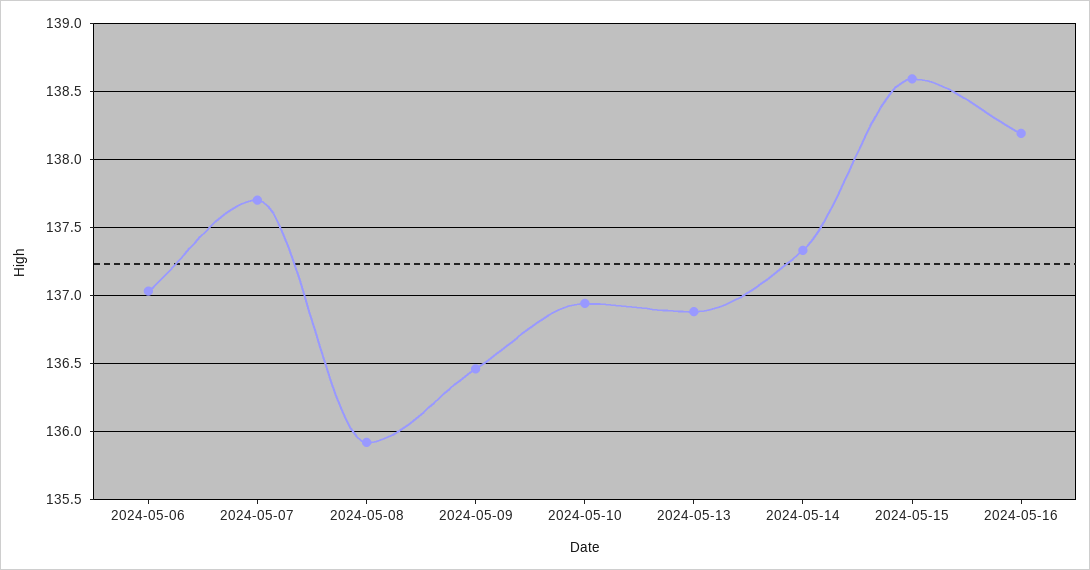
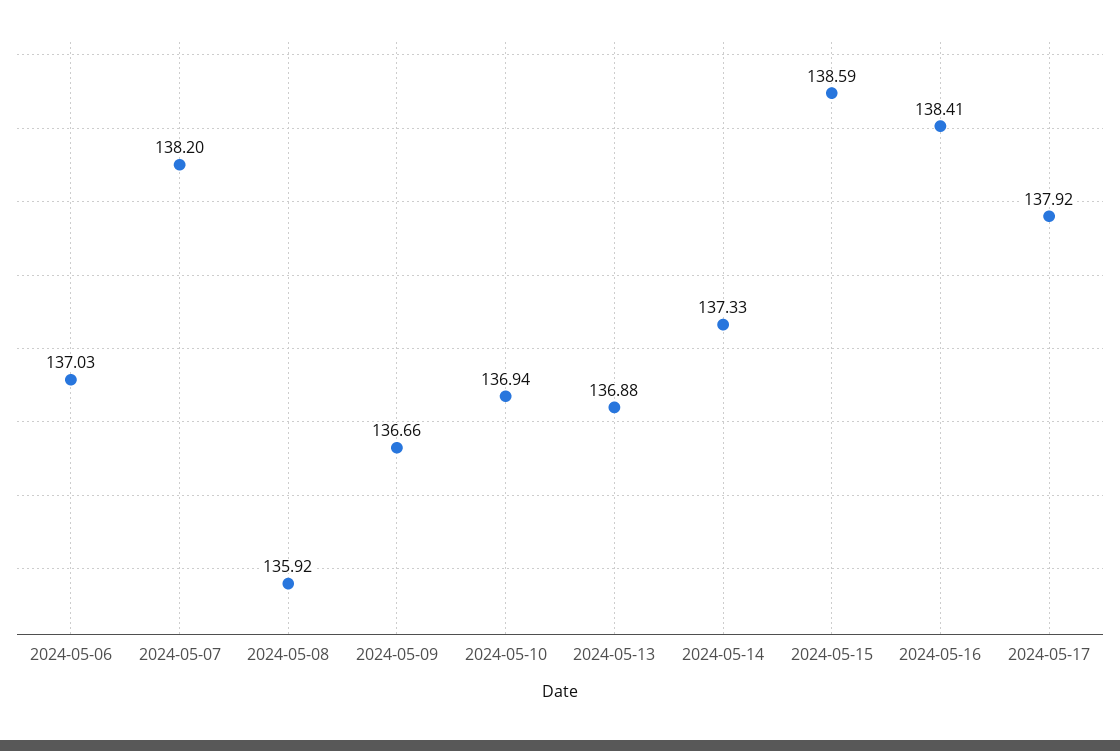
2024-05-07: 137.7 -> 138.2
2024-05-09: 136.45 -> 136.66
2024-05-16: 138.2 -> 138.41
2024-05-17: none -> 137.92

